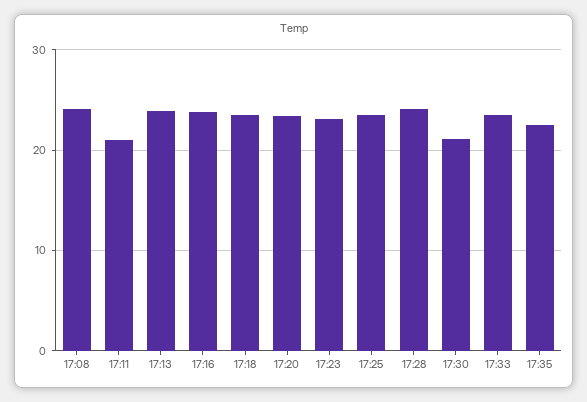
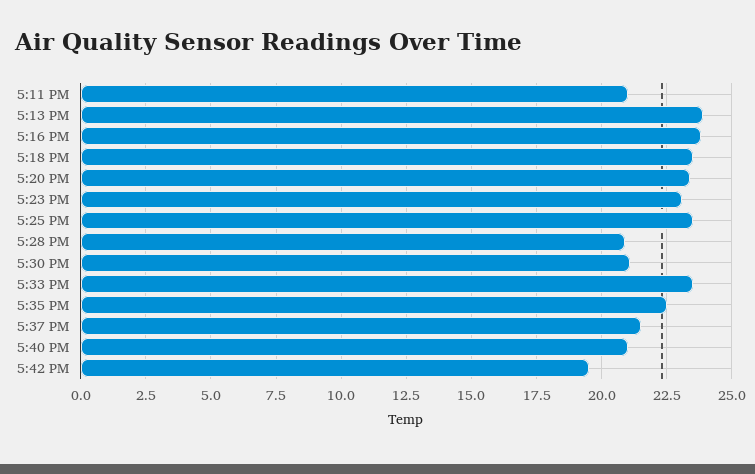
17:08: 24 -> none
17:28: 24 -> 21
5:37 PM: none -> 21.5
5:40 PM: none -> 21
5:42 PM: none -> 19.5

